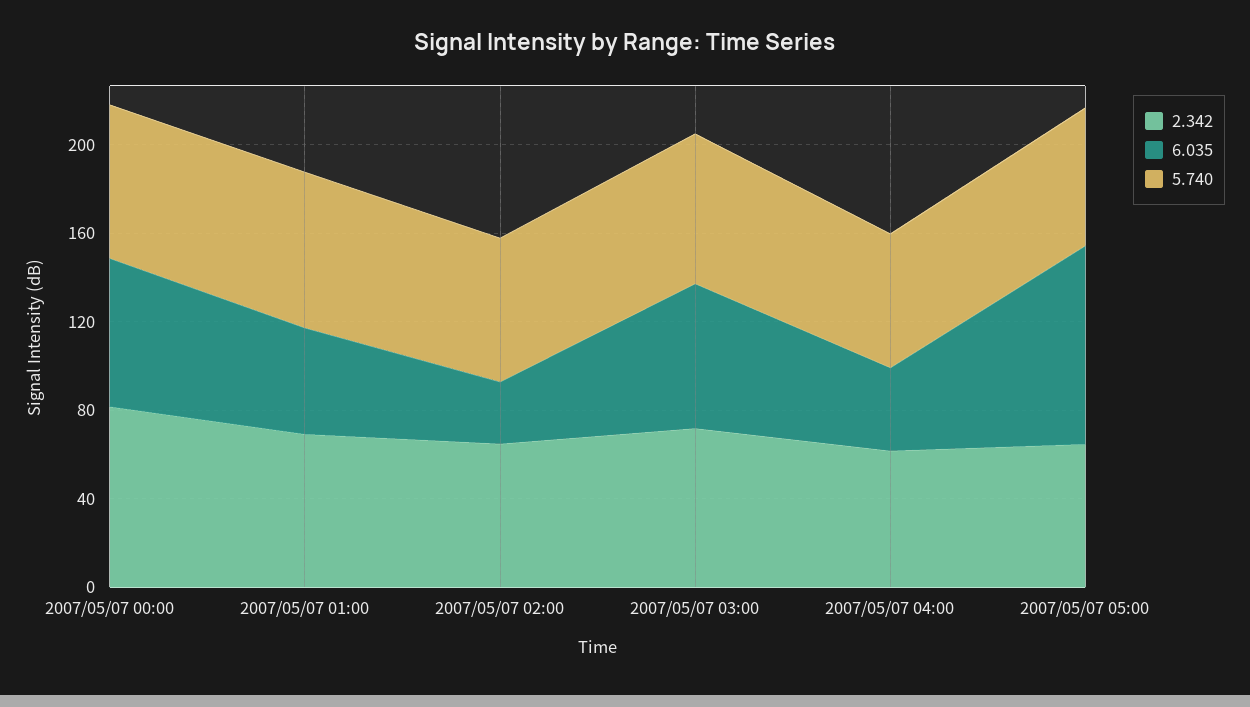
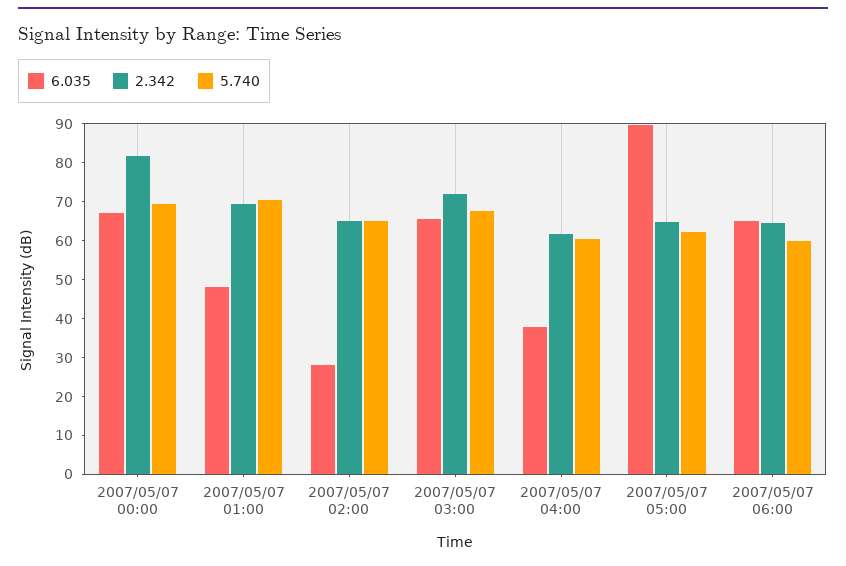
6.035, 2007/05/07 06:00: none -> 65
2.342, 2007/05/07 06:00: none -> 65
5.740, 2007/05/07 06:00: none -> 60

